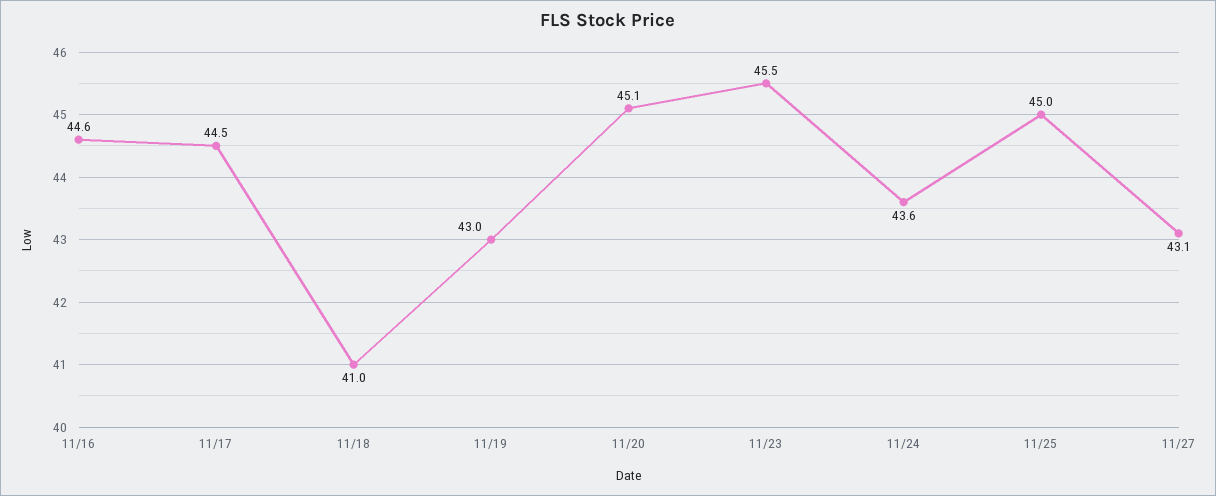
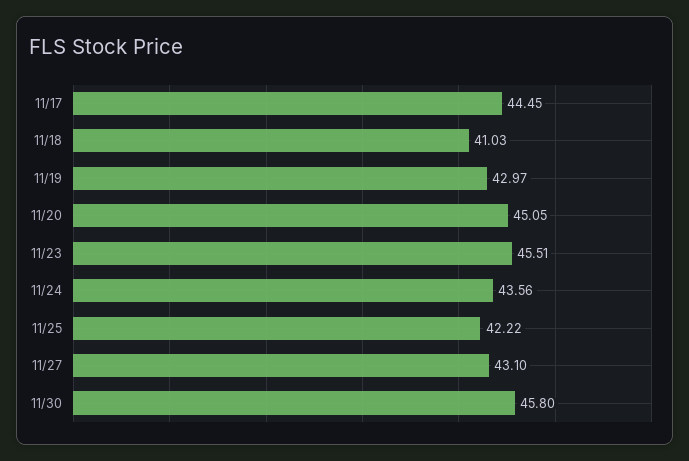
11/16: 44.6 -> none
11/25: 45 -> 42.22
11/30: none -> 45.8

